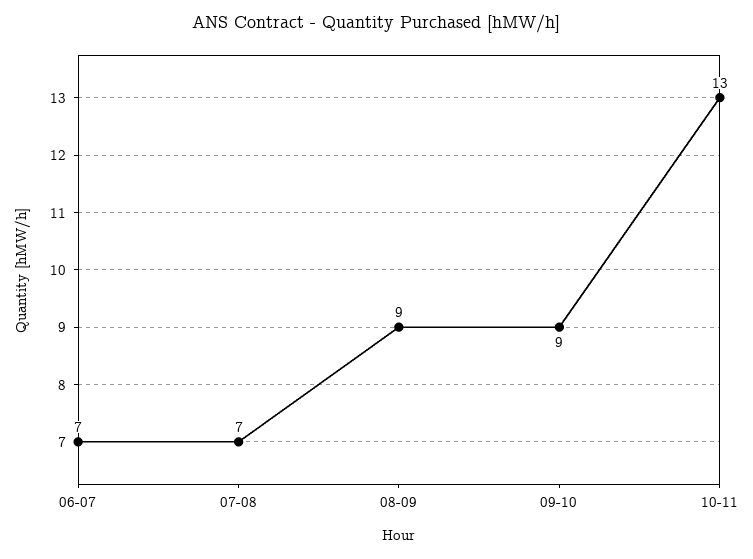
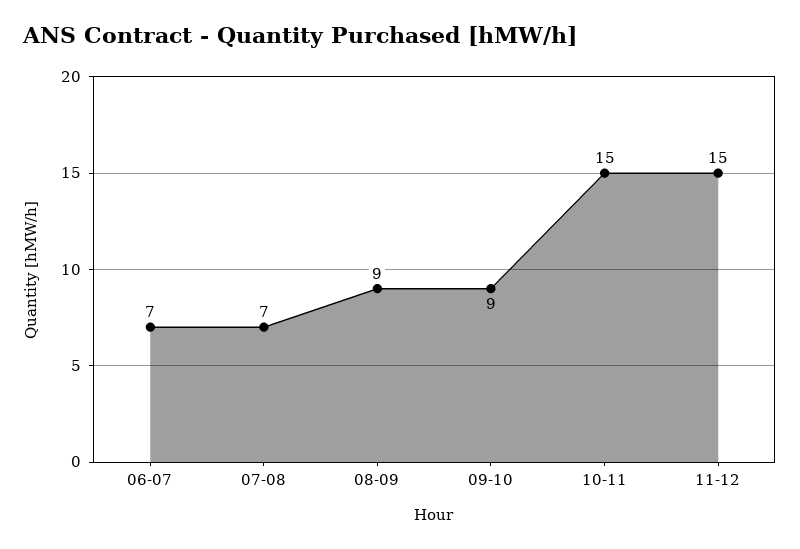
10-11: 13 -> 15
11-12: none -> 15

